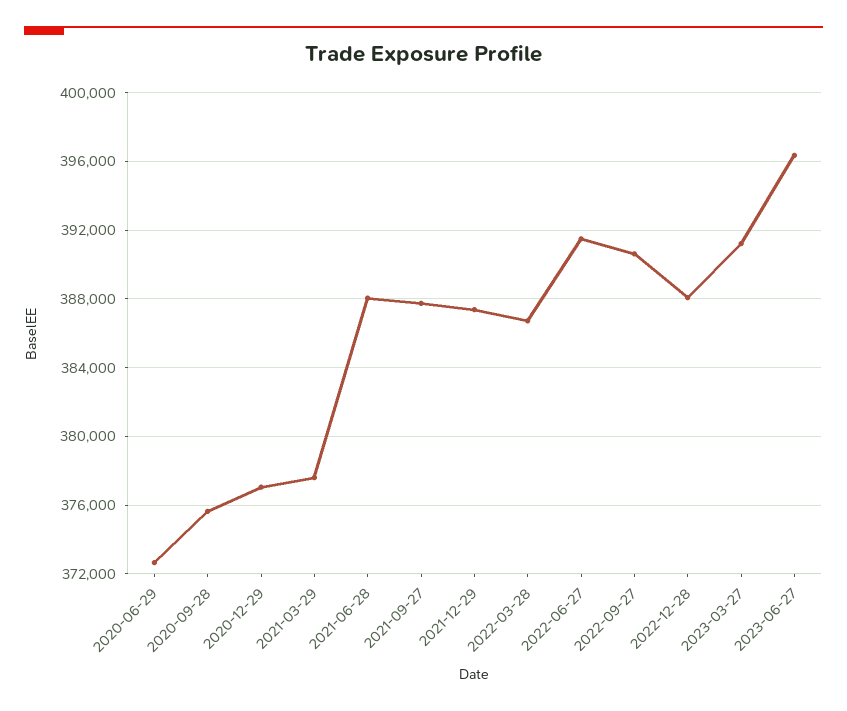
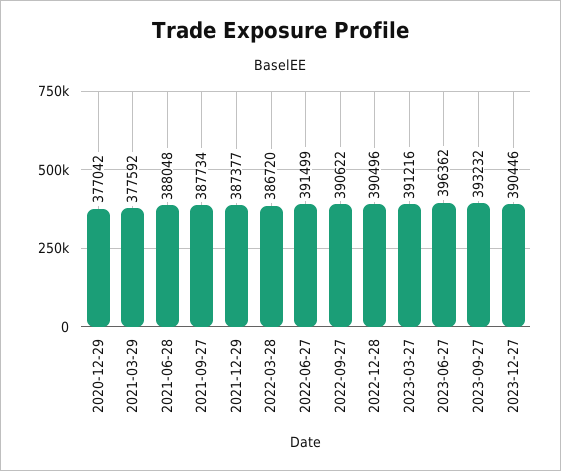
2020-06-29: 372500 -> none
2020-09-28: 375500 -> none
2022-12-28: 388000 -> 390496
2023-09-27: none -> 393232
2023-12-27: none -> 390446

